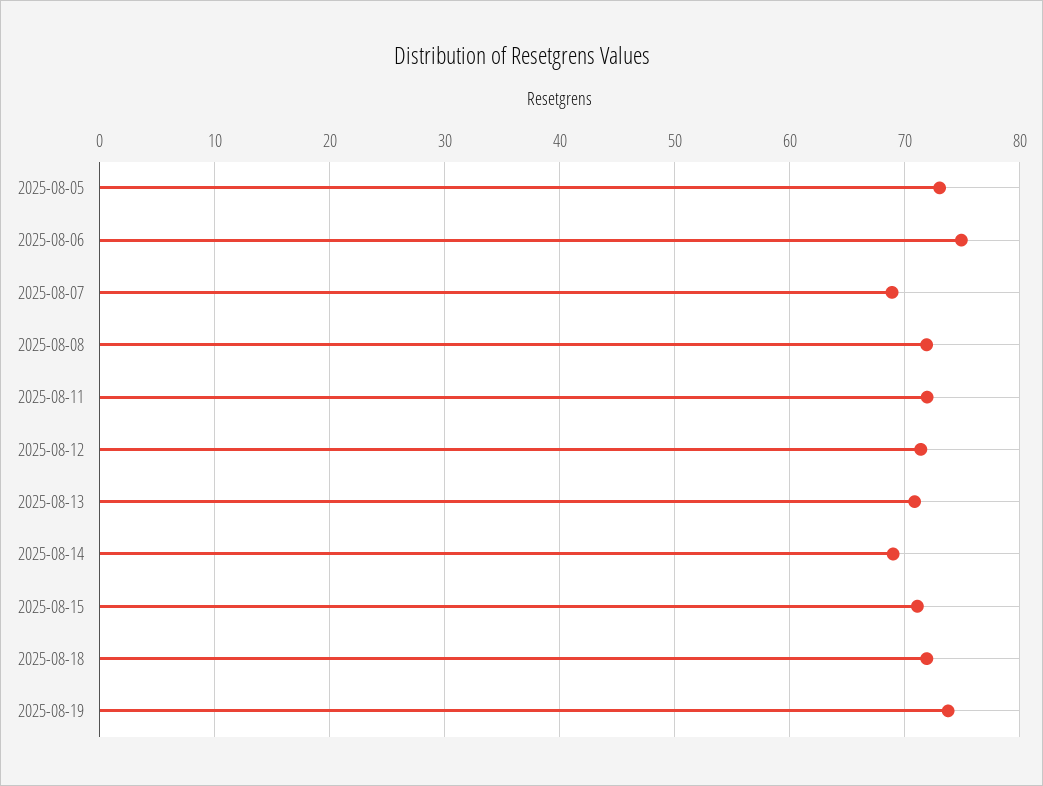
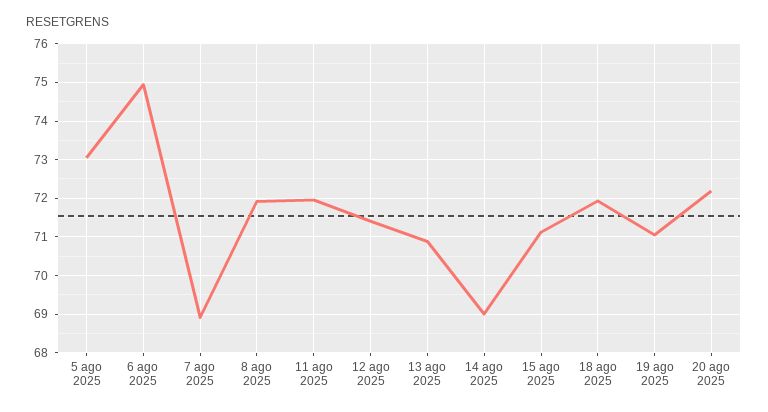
2025-08-19: 74 -> 71
20 ago 2025: none -> 72.2

